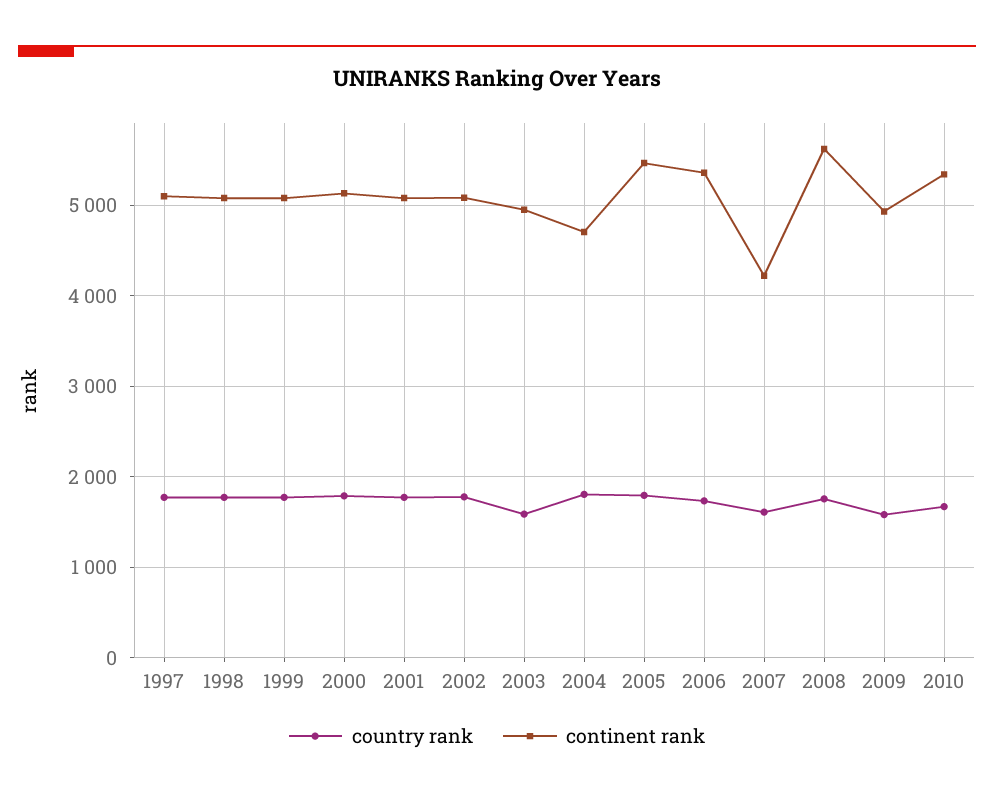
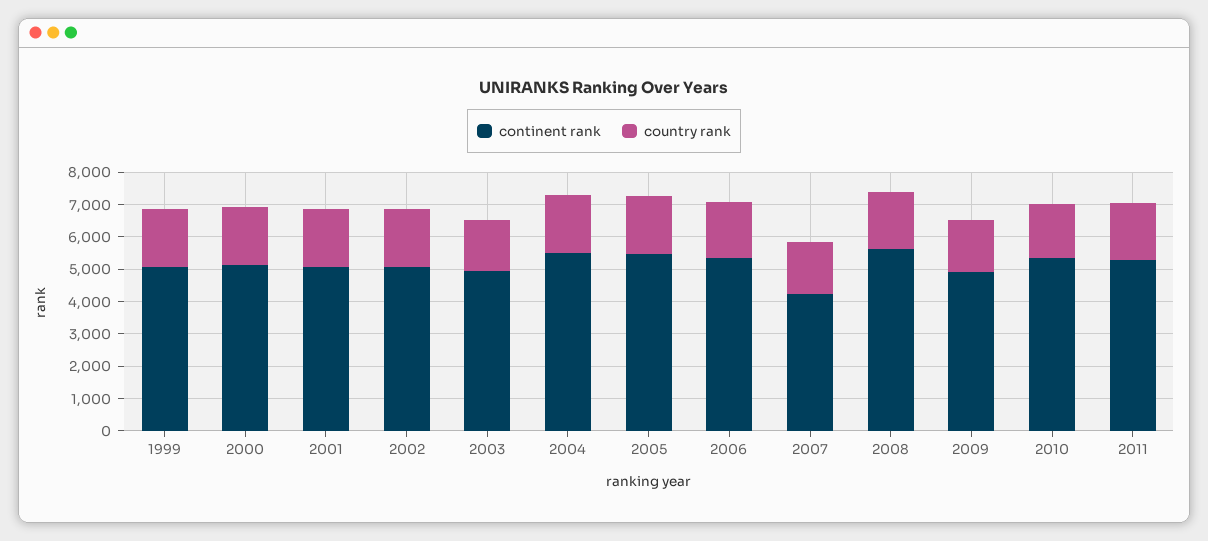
country rank, 1997: 1800 -> none
continent rank, 1997: 5100 -> none
country rank, 1998: 1800 -> none
continent rank, 1998: 5100 -> none
continent rank, 2004: 4700 -> 5500
continent rank, 2011: none -> 5250
country rank, 2011: none -> 1750

